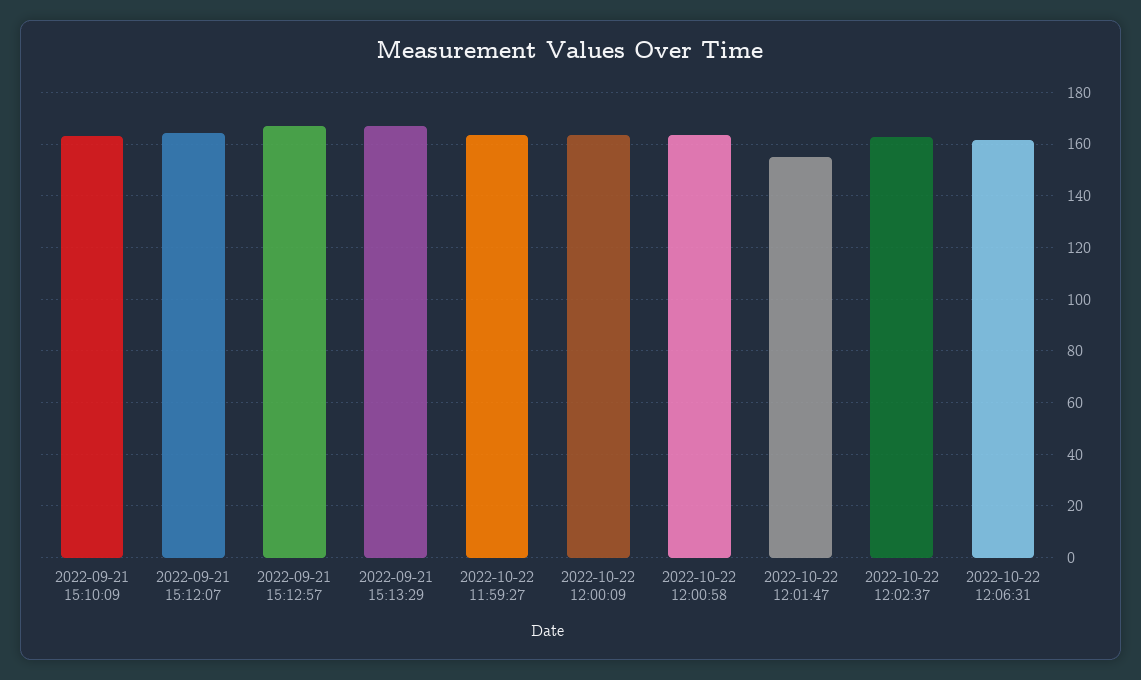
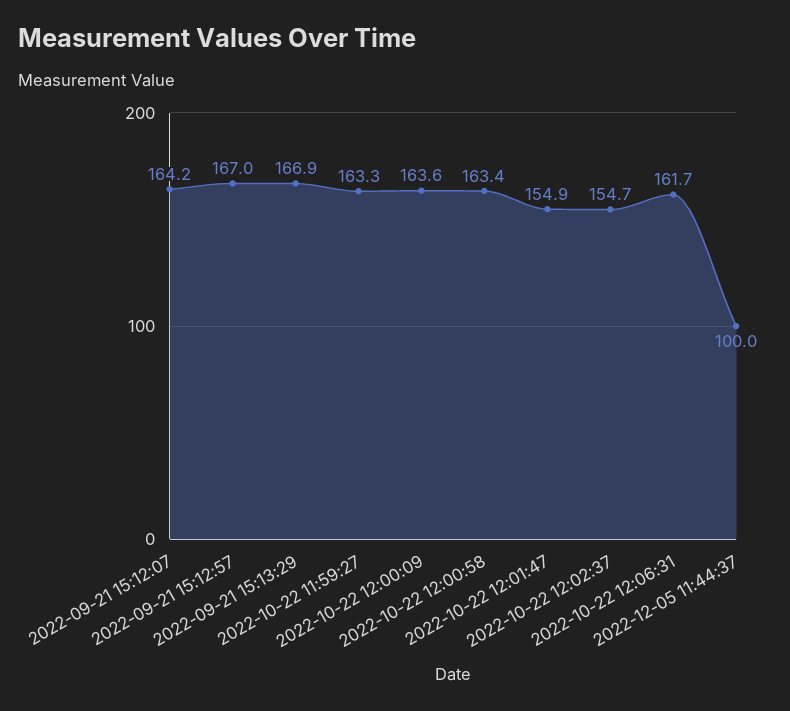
2022-09-21 15:10:09: 162.5 -> none
2022-10-22 12:02:37: 162.5 -> 154.7
2022-12-05 11:44:37: none -> 100

